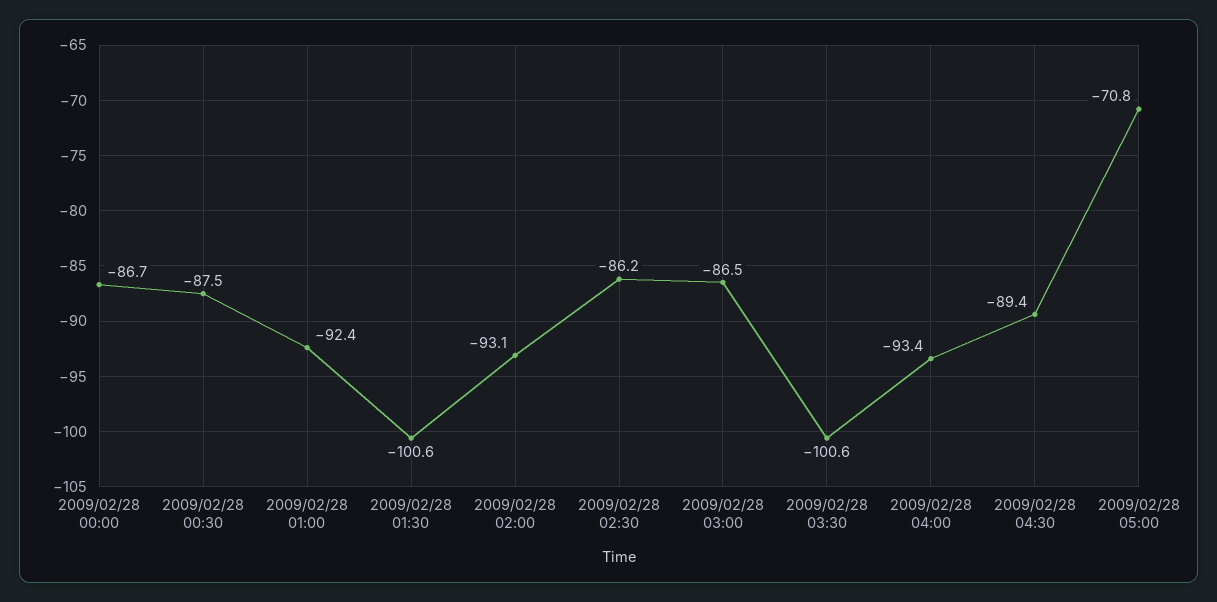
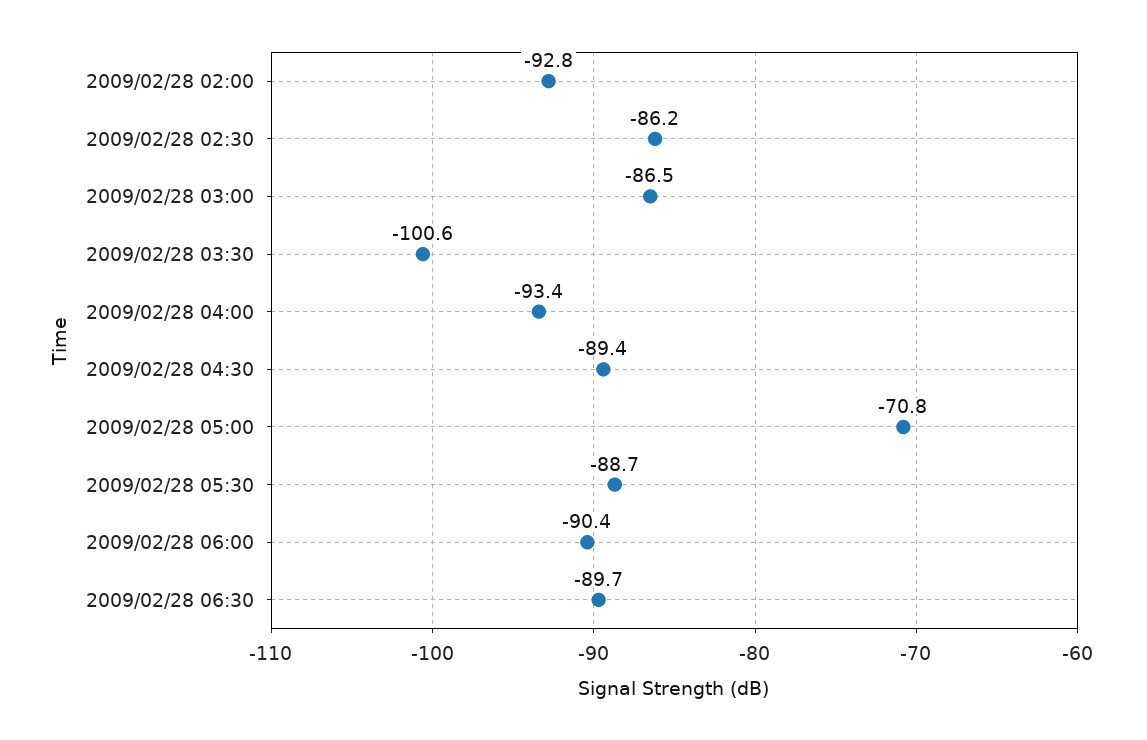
2009/02/28 00:00: -86.7 -> none
2009/02/28 00:30: -87.5 -> none
2009/02/28 01:00: -92.4 -> none
2009/02/28 01:30: -100.6 -> none
2009/02/28 02:00: -93.1 -> -92.8
2009/02/28 05:30: none -> -88.7
2009/02/28 06:00: none -> -90.4
2009/02/28 06:30: none -> -89.7

